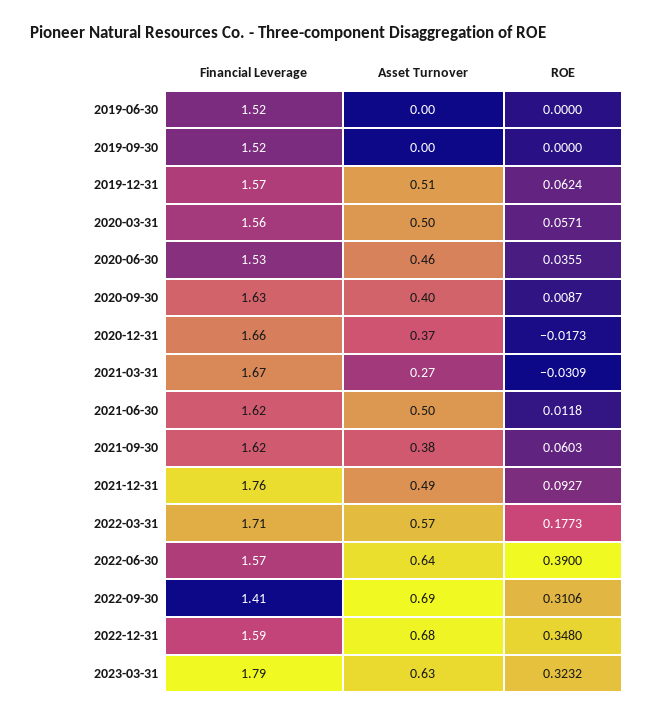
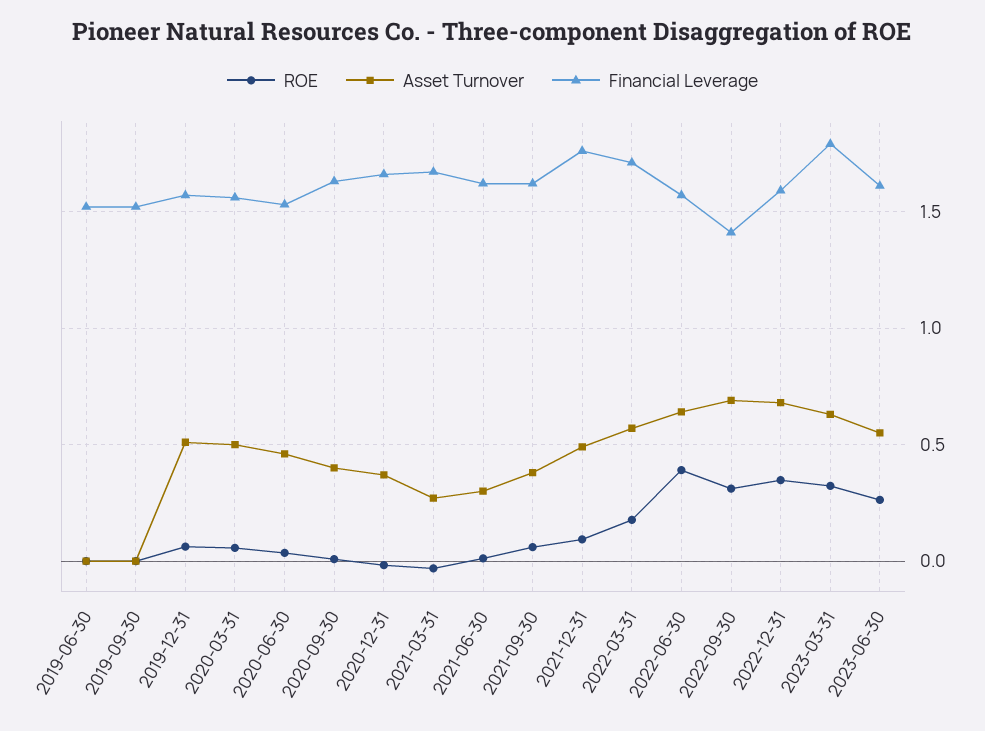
Asset Turnover, 2021-06-30: 0.5 -> 0.3
ROE, 2023-06-30: none -> 0.25
Asset Turnover, 2023-06-30: none -> 0.55
Financial Leverage, 2023-06-30: none -> 1.6

